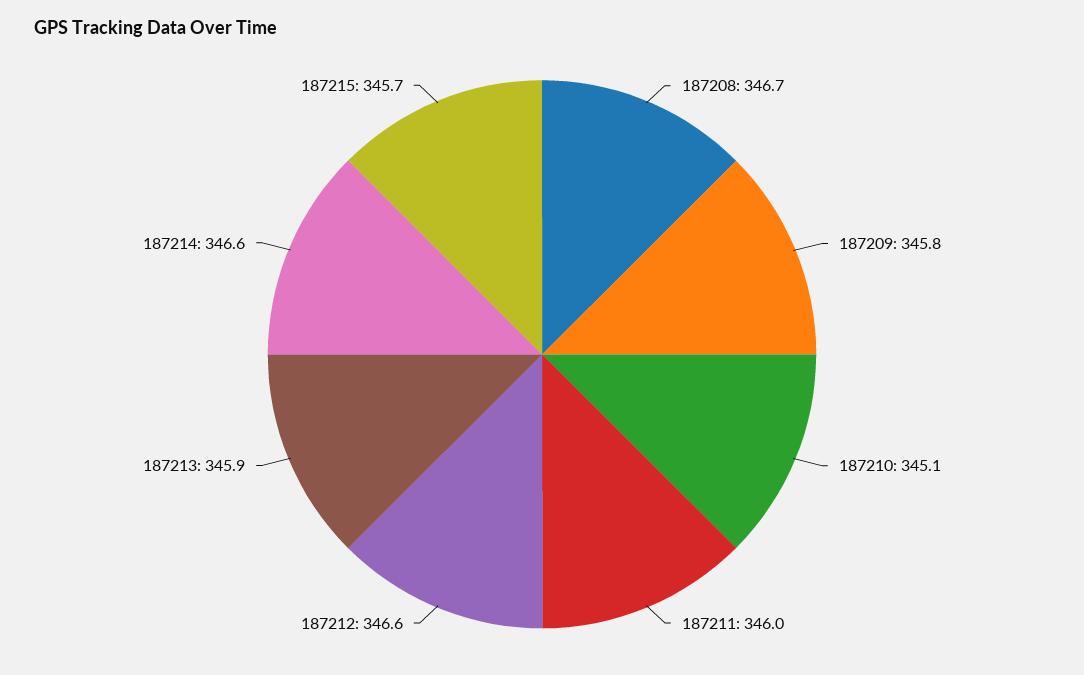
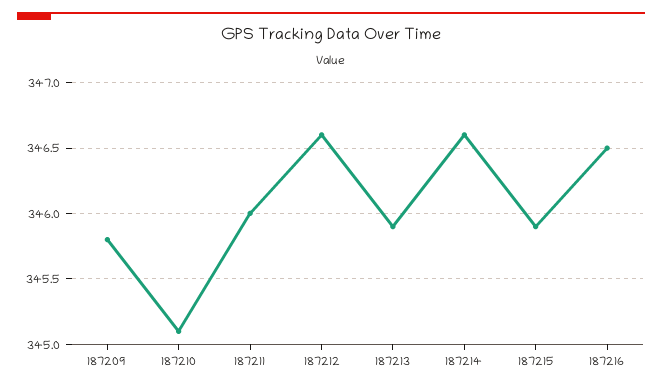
187208: 346.7 -> none
187215: 345.7 -> 345.9
187216: none -> 346.5

